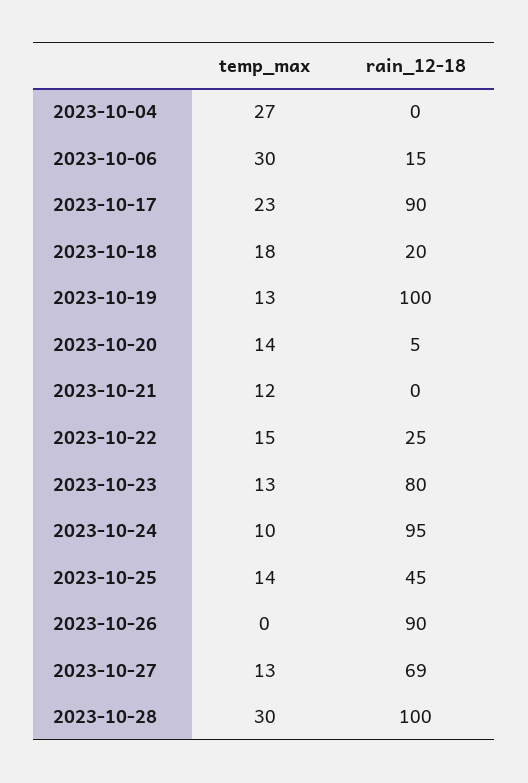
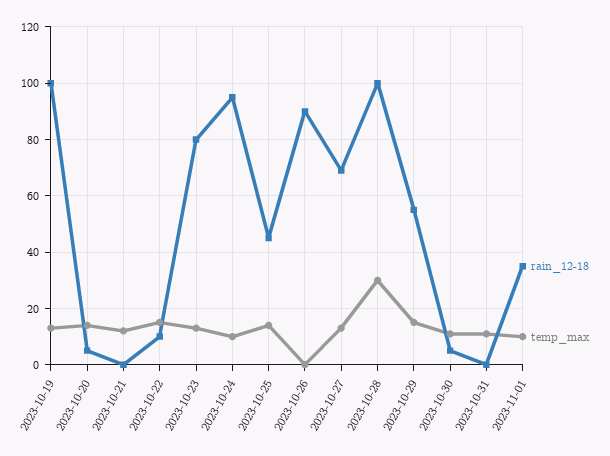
temp_max, 2023-10-04: 27 -> none
rain_12-18, 2023-10-04: 0 -> none
temp_max, 2023-10-06: 30 -> none
rain_12-18, 2023-10-06: 15 -> none
temp_max, 2023-10-17: 23 -> none
rain_12-18, 2023-10-17: 90 -> none
temp_max, 2023-10-18: 18 -> none
rain_12-18, 2023-10-18: 20 -> none
rain_12-18, 2023-10-22: 25 -> 10
rain_12-18, 2023-10-29: none -> 55
temp_max, 2023-10-29: none -> 15
rain_12-18, 2023-10-30: none -> 5
temp_max, 2023-10-30: none -> 10
rain_12-18, 2023-10-31: none -> 0
temp_max, 2023-10-31: none -> 10
rain_12-18, 2023-11-01: none -> 35
temp_max, 2023-11-01: none -> 10

